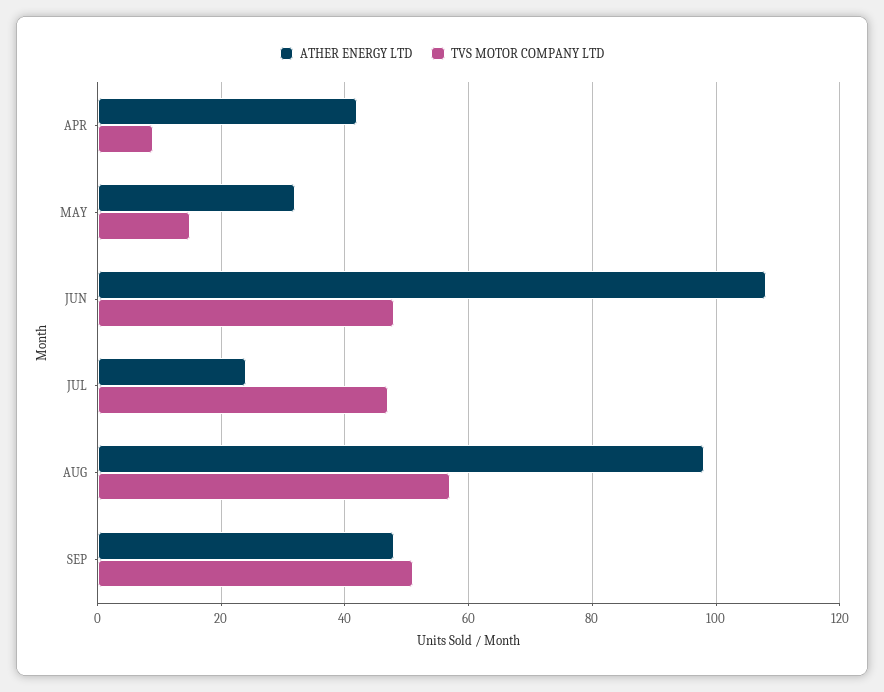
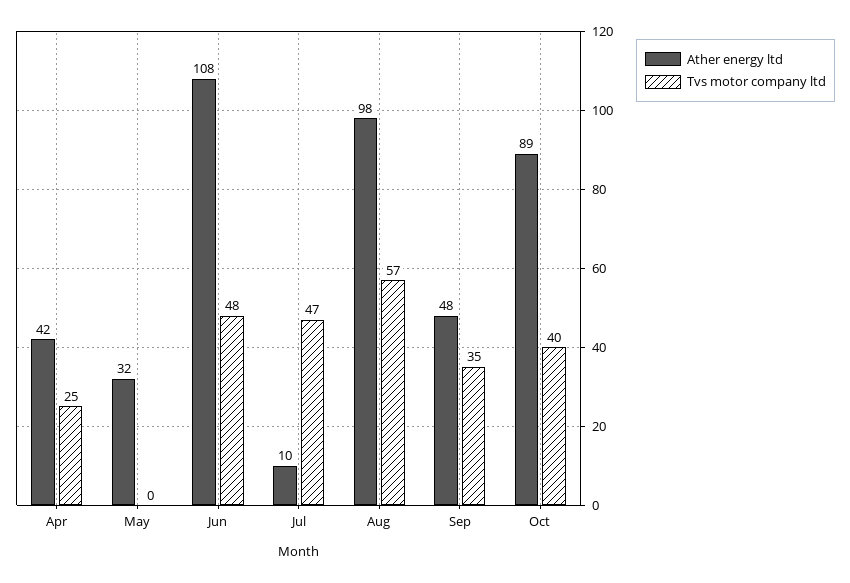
TVS MOTOR COMPANY LTD, APR: 10 -> 25
TVS MOTOR COMPANY LTD, MAY: 15 -> 0
ATHER ENERGY LTD, JUL: 25 -> 10
TVS MOTOR COMPANY LTD, SEP: 50 -> 35
ATHER ENERGY LTD, Oct: none -> 89
TVS MOTOR COMPANY LTD, Oct: none -> 40

